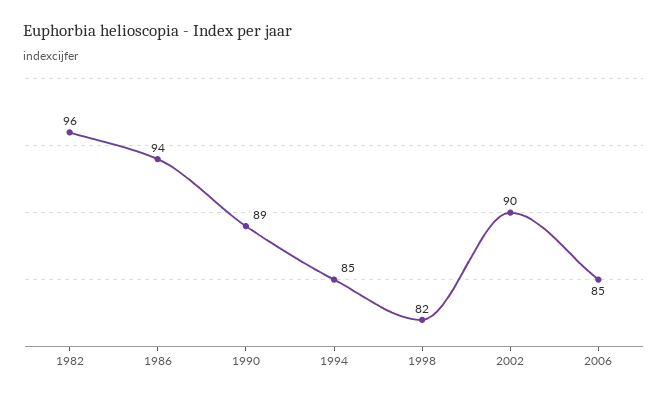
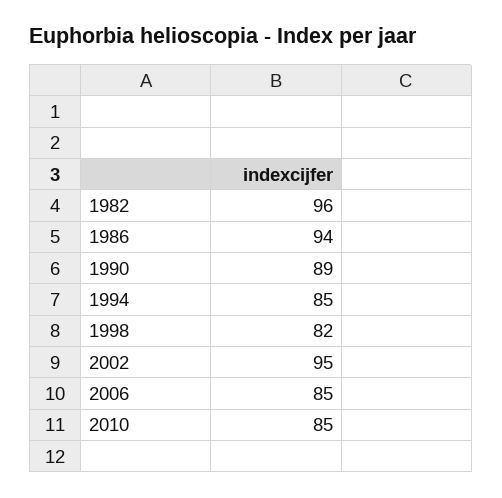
2002: 90 -> 95
2010: none -> 85

